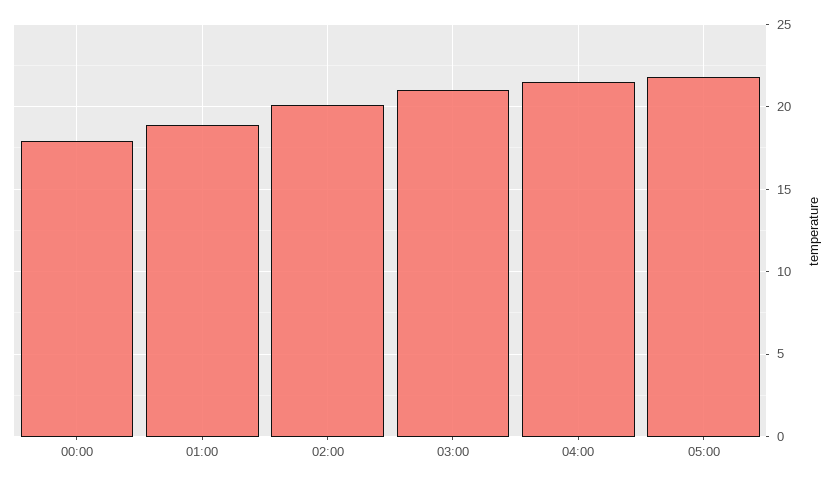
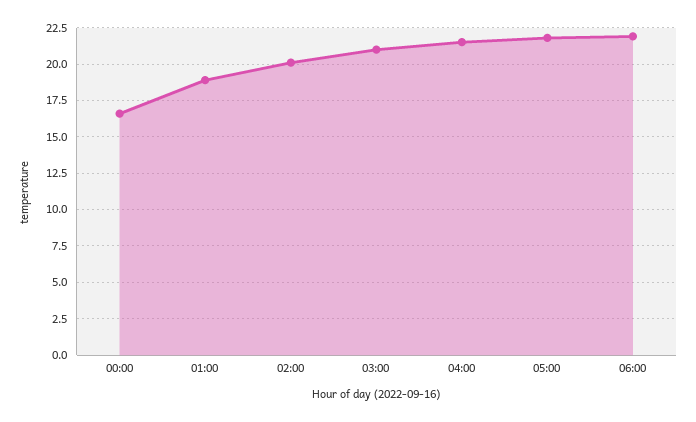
00:00: 18 -> 16.5
06:00: none -> 22

